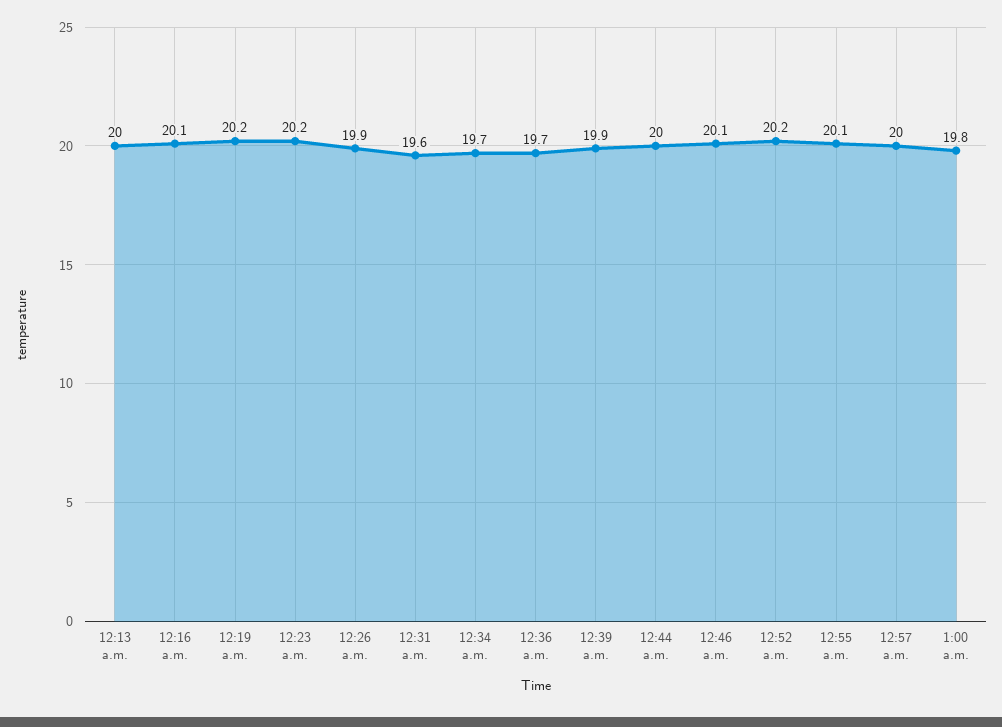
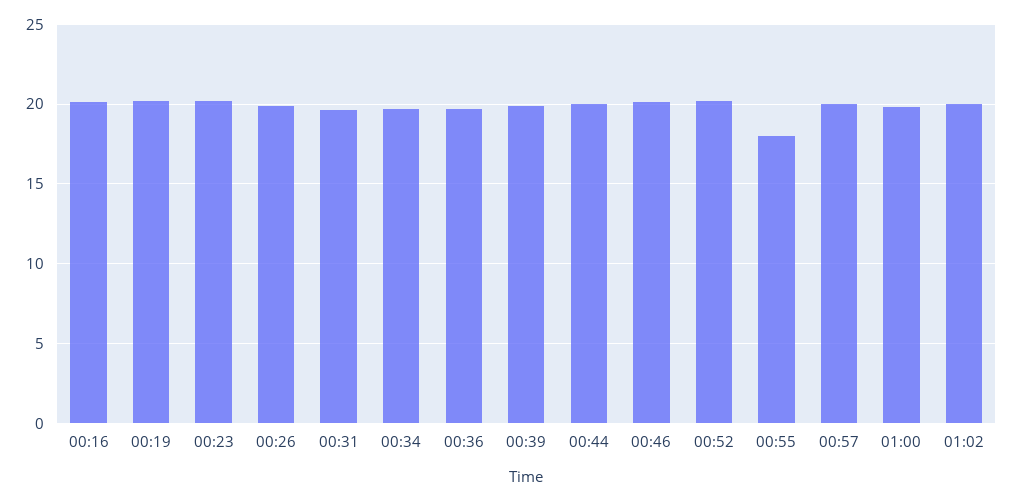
12:13 a.m.: 20 -> none
12:55 a.m.: 20.1 -> 18
01:02: none -> 20

